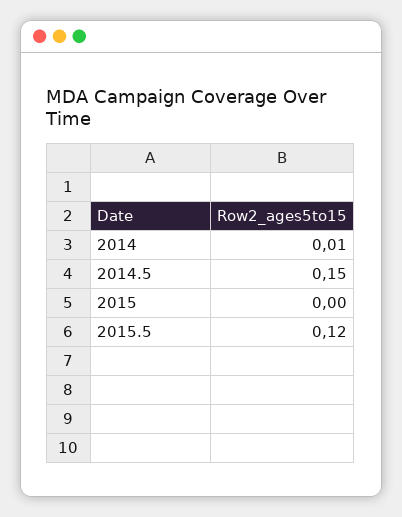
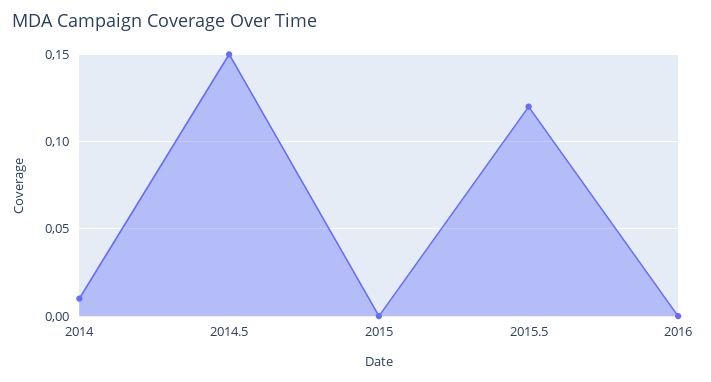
2016: none -> 0

